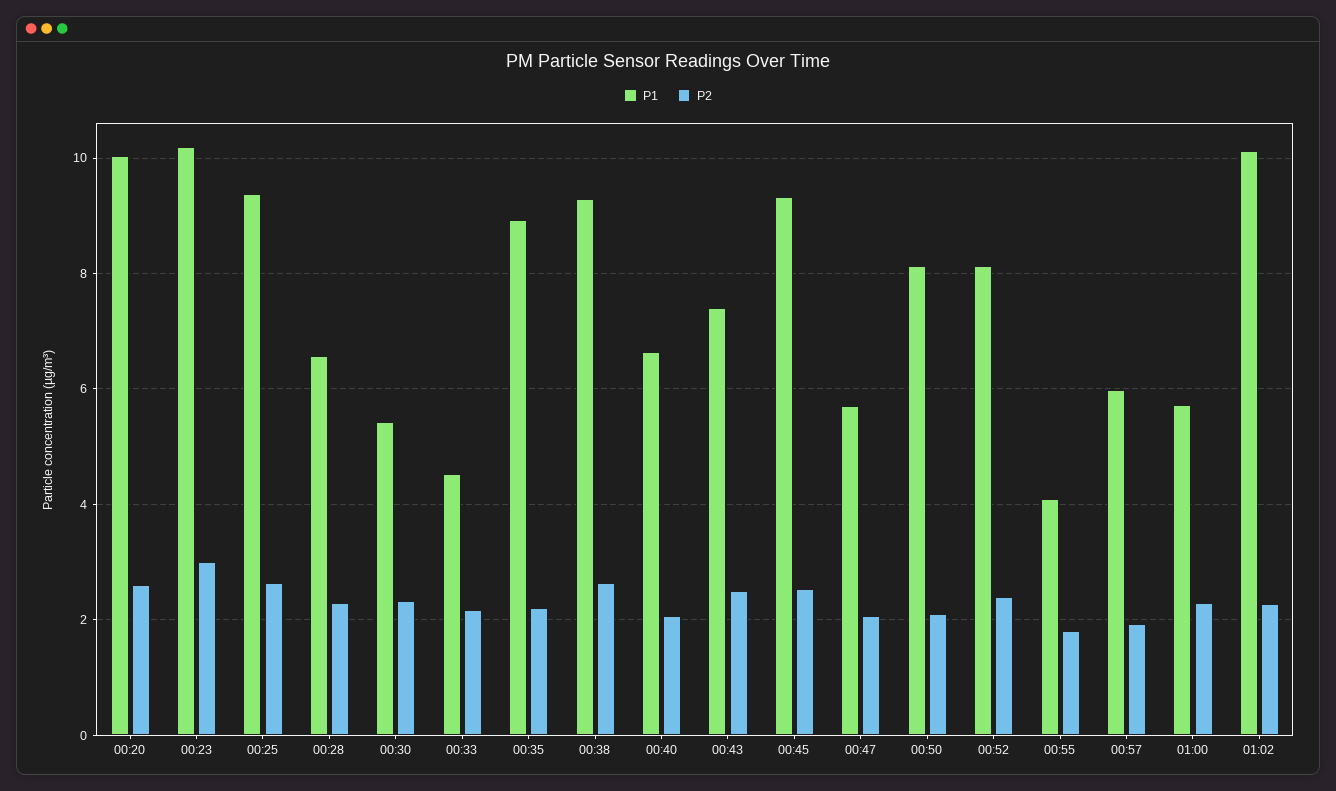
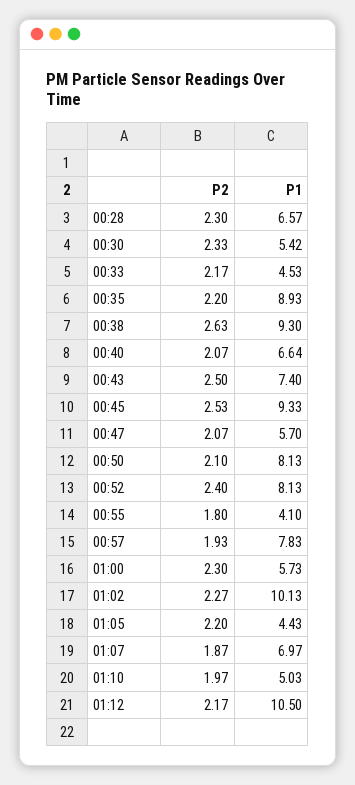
P1, 00:20: 10 -> none
P2, 00:20: 2.6 -> none
P1, 00:23: 10.2 -> none
P2, 00:23: 3 -> none
P1, 00:25: 9.4 -> none
P2, 00:25: 2.6 -> none
P1, 00:57: 6 -> 7.83
P2, 01:05: none -> 2.2
P1, 01:05: none -> 4.43
P2, 01:07: none -> 1.87
P1, 01:07: none -> 6.97
P2, 01:10: none -> 1.97
P1, 01:10: none -> 5.03
P2, 01:12: none -> 2.17
P1, 01:12: none -> 10.5

